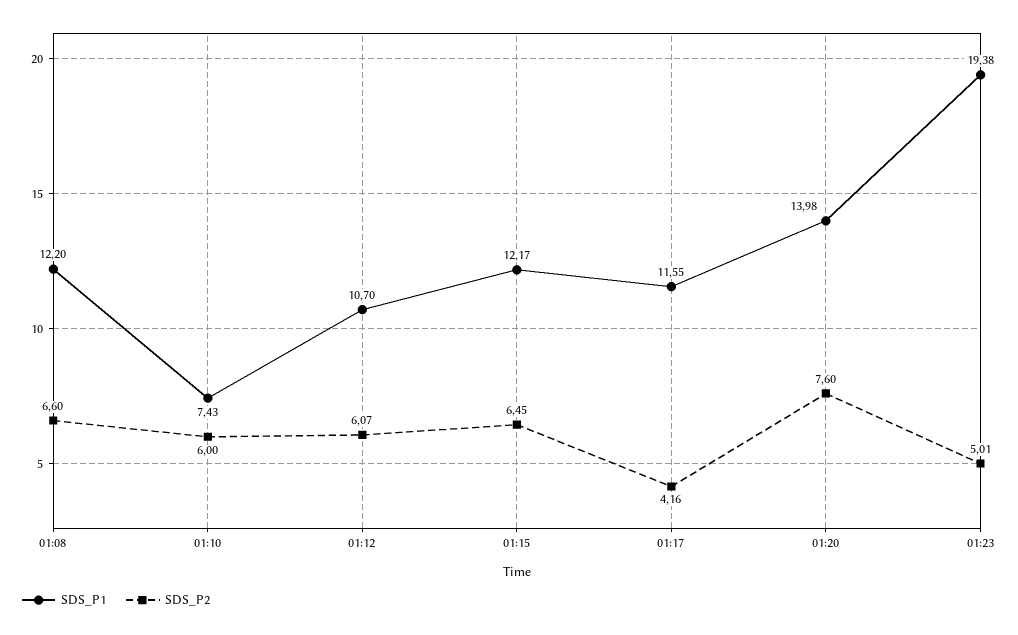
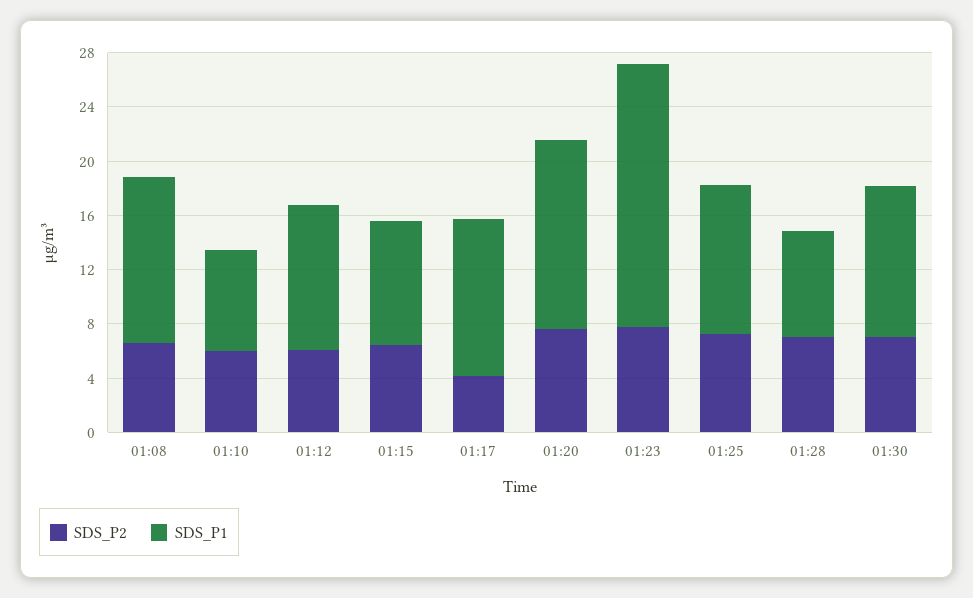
SDS_P1, 01:15: 12.17 -> 9
SDS_P2, 01:23: 5.01 -> 8
SDS_P2, 01:25: none -> 7
SDS_P1, 01:25: none -> 11
SDS_P2, 01:28: none -> 7
SDS_P1, 01:28: none -> 8
SDS_P2, 01:30: none -> 7
SDS_P1, 01:30: none -> 11

